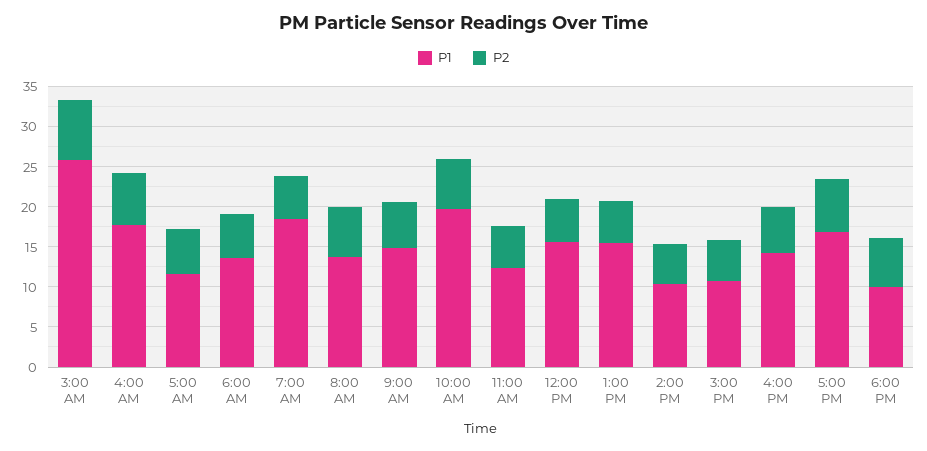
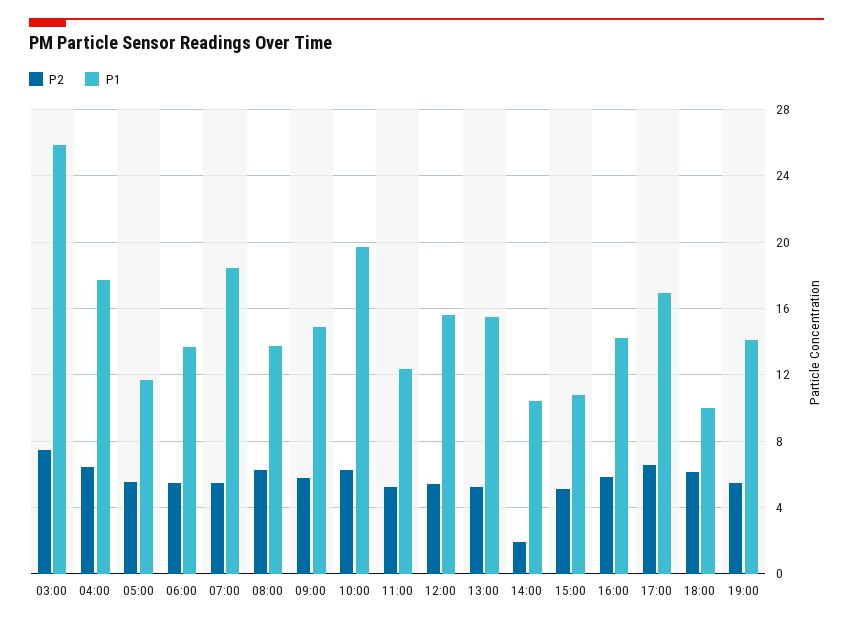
P2, 2:00 PM: 5 -> 2
P2, 19:00: none -> 5.5
P1, 19:00: none -> 14

